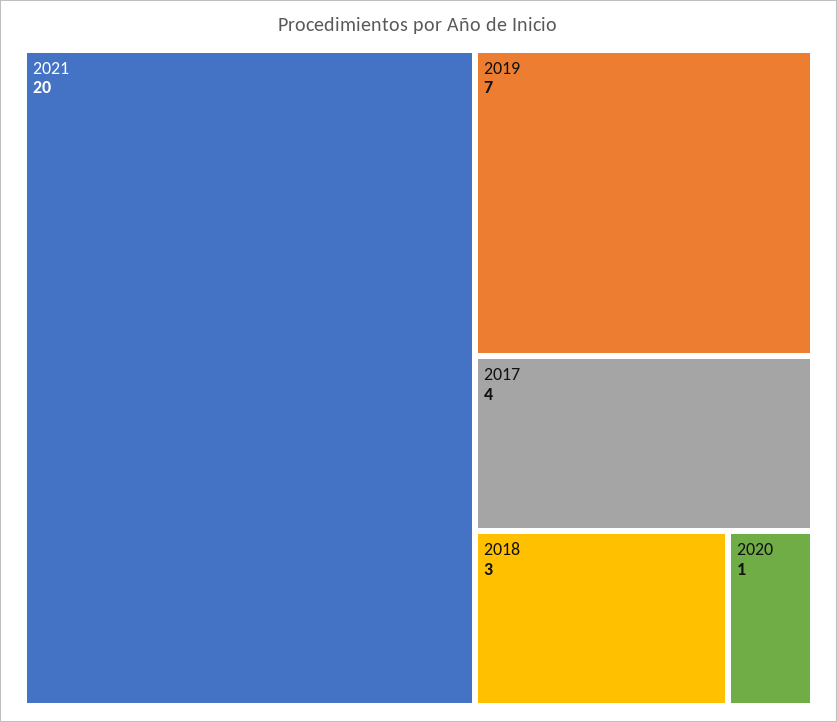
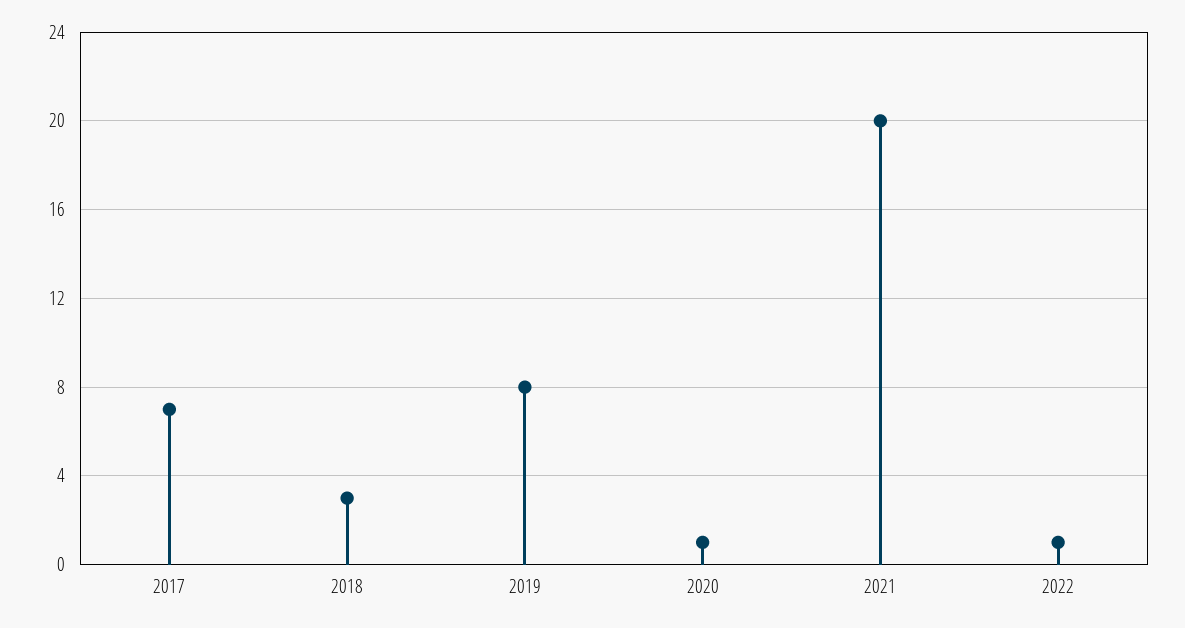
2019: 7 -> 8
2017: 4 -> 7
2022: none -> 1

